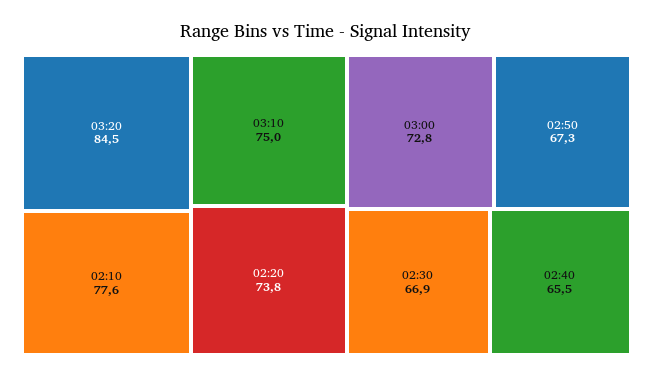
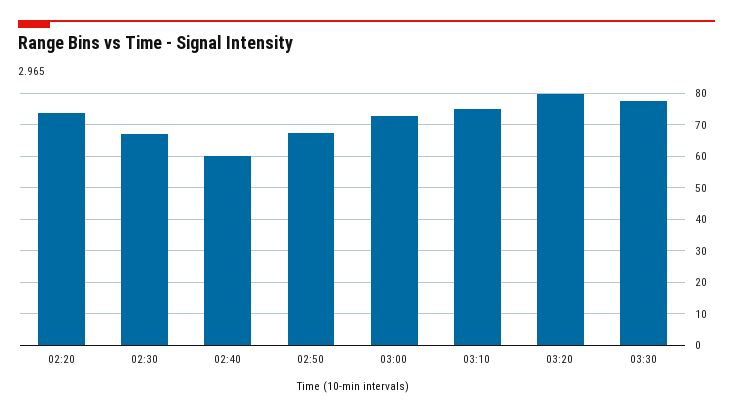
03:20: 84.5 -> 80
02:10: 77.6 -> none
02:40: 65.5 -> 60
03:30: none -> 78

